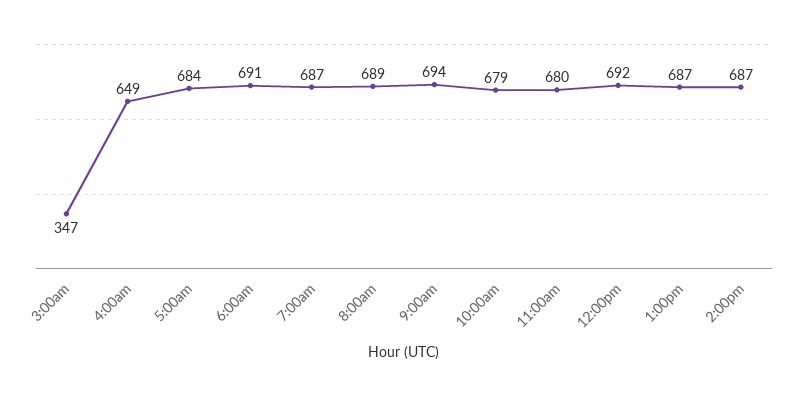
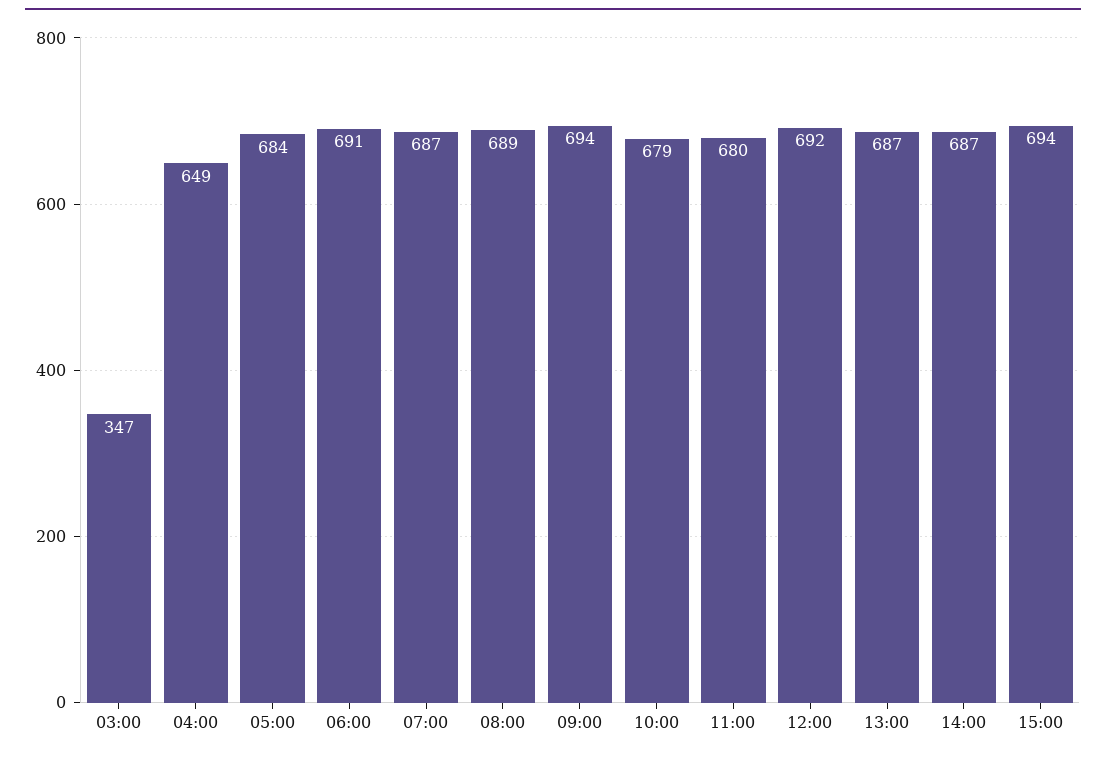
15:00: none -> 694

